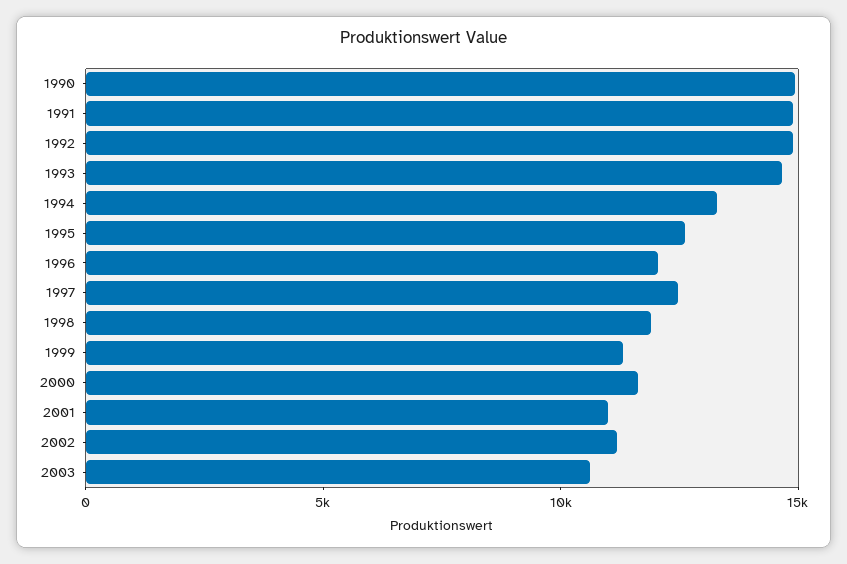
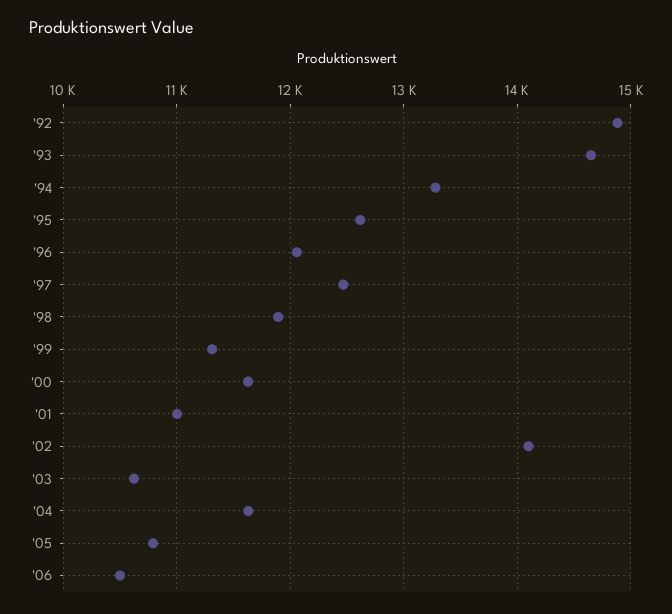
1990: 15000 -> none
1991: 15000 -> none
2002: 11000 -> 14100
'04: none -> 11600
'05: none -> 10800
'06: none -> 10500

